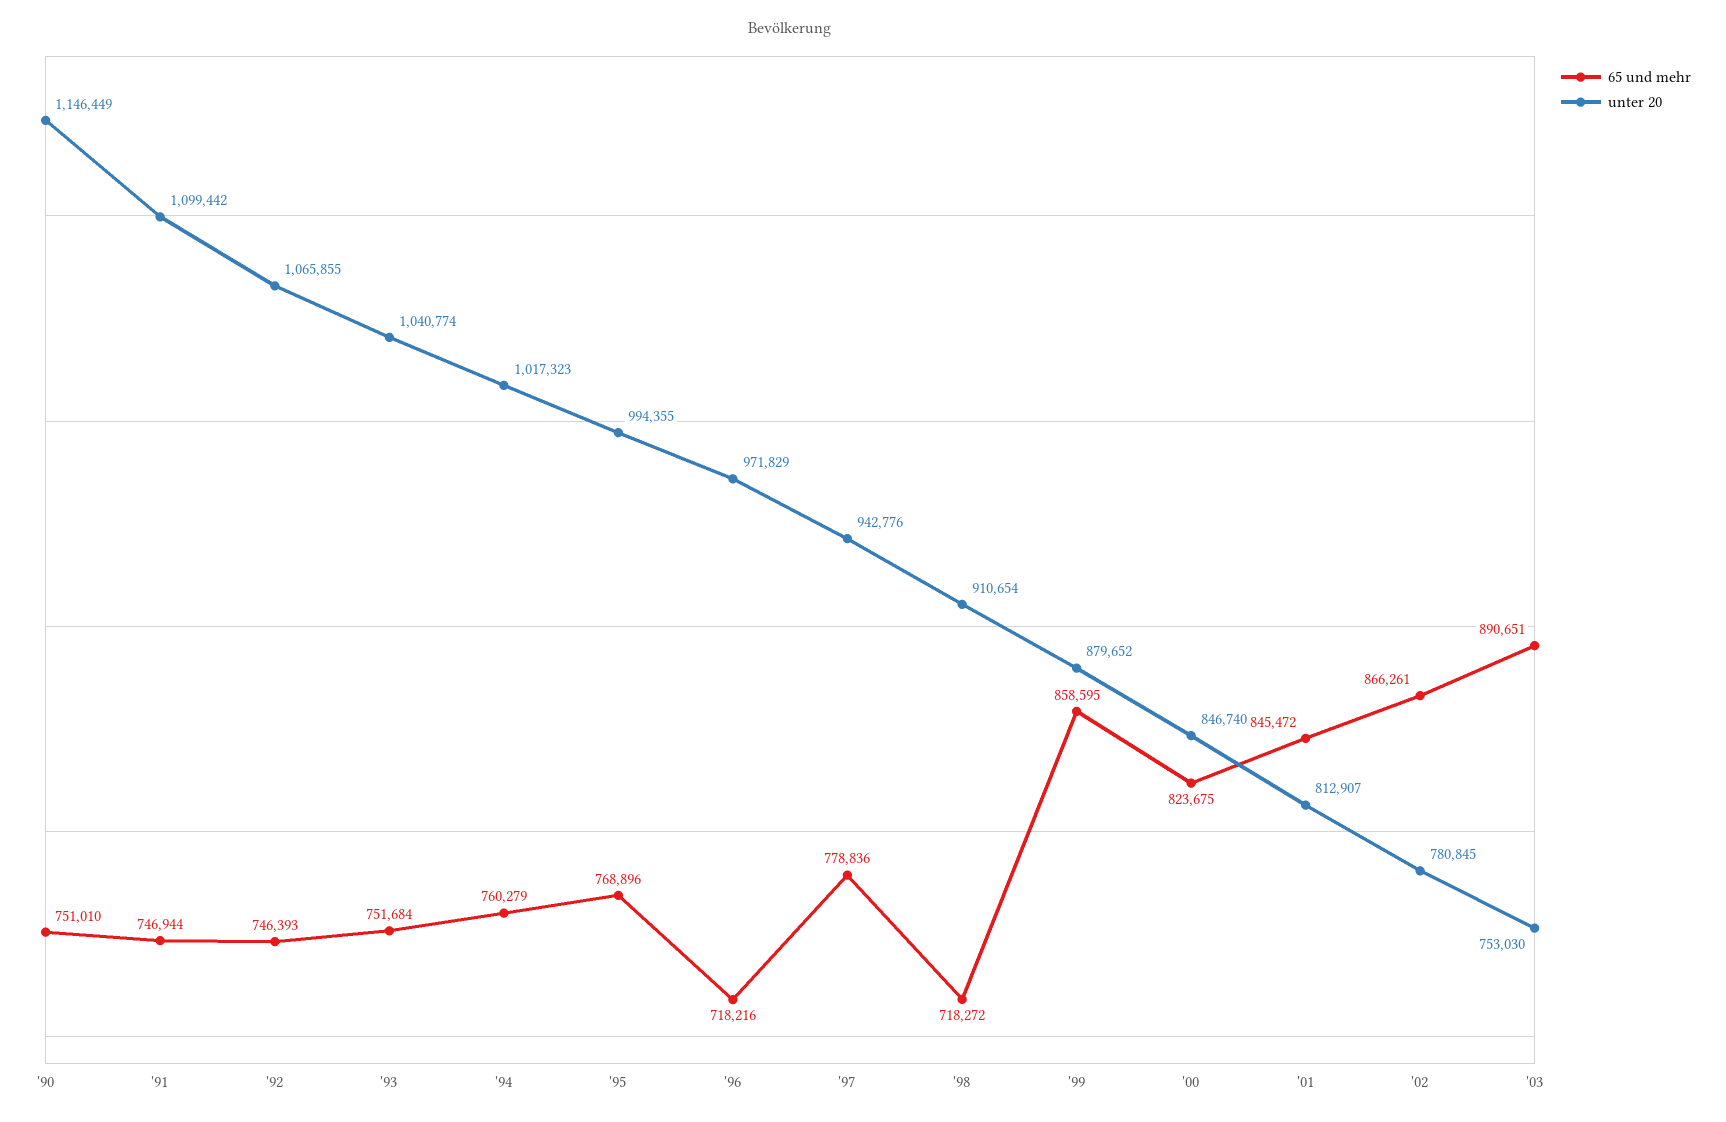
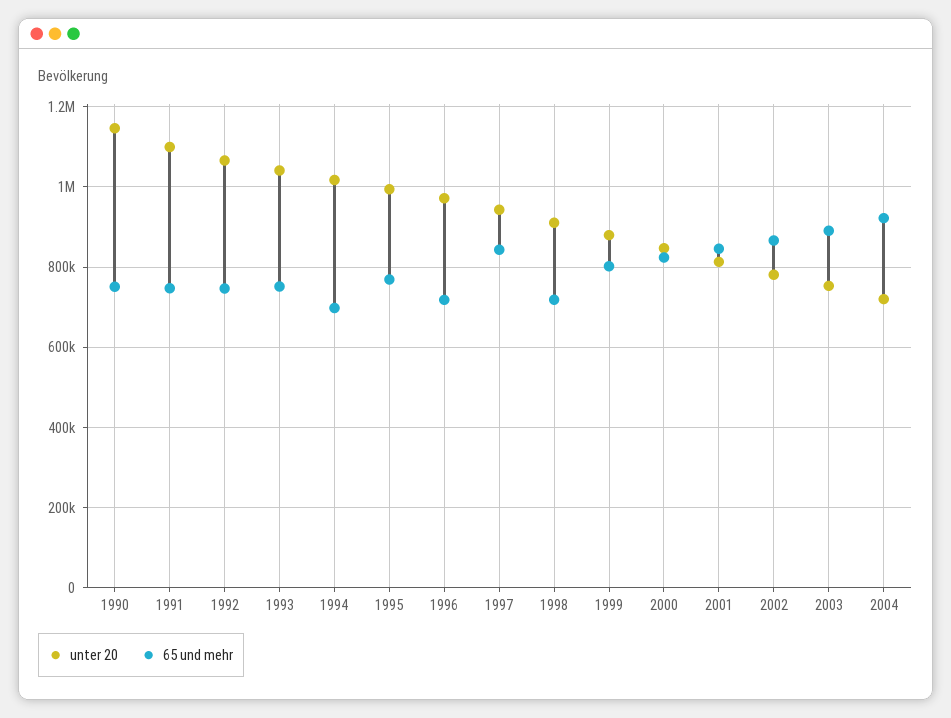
65 und mehr, '94: 760279 -> 700000
65 und mehr, '97: 778836 -> 840000
65 und mehr, '99: 858595 -> 800000
unter 20, 2004: none -> 720000
65 und mehr, 2004: none -> 920000

